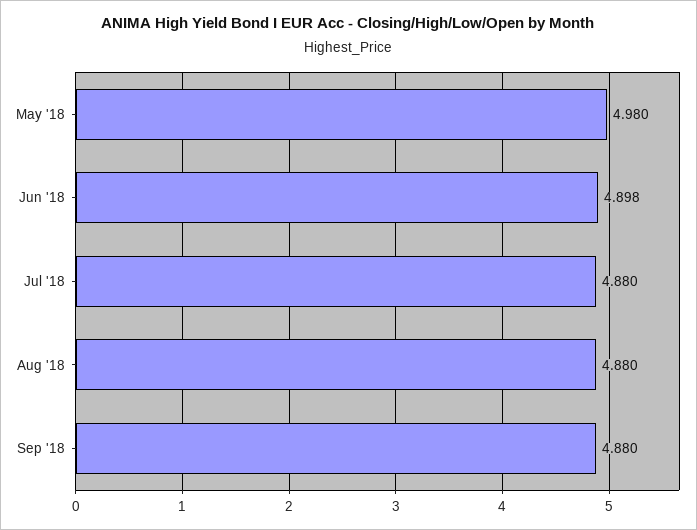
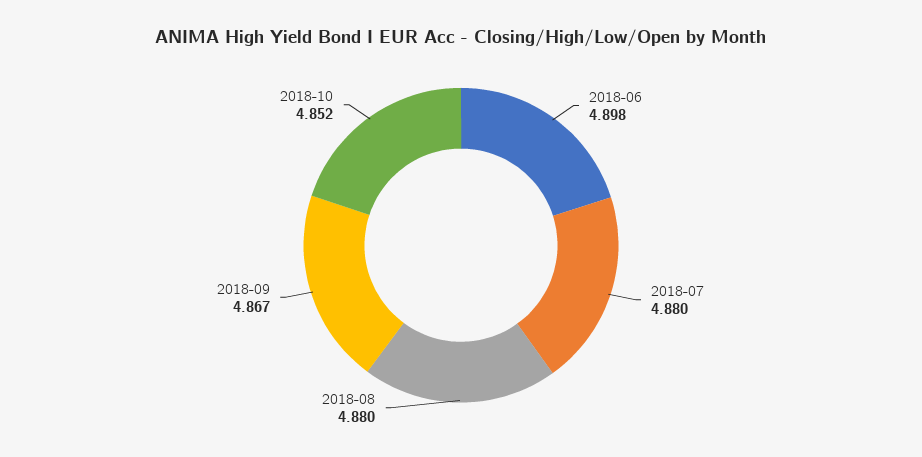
May '18: 4.98 -> none
Sep '18: 4.88 -> 4.867
2018-10: none -> 4.852

